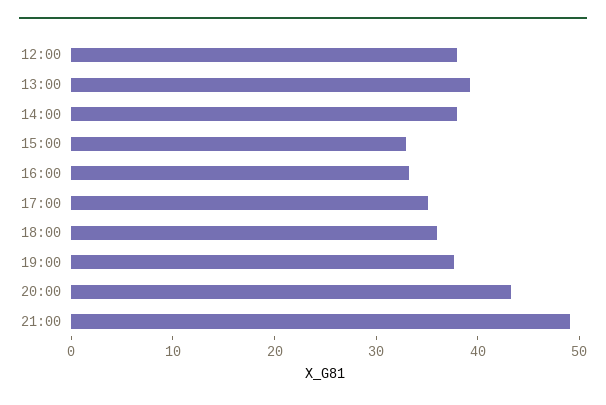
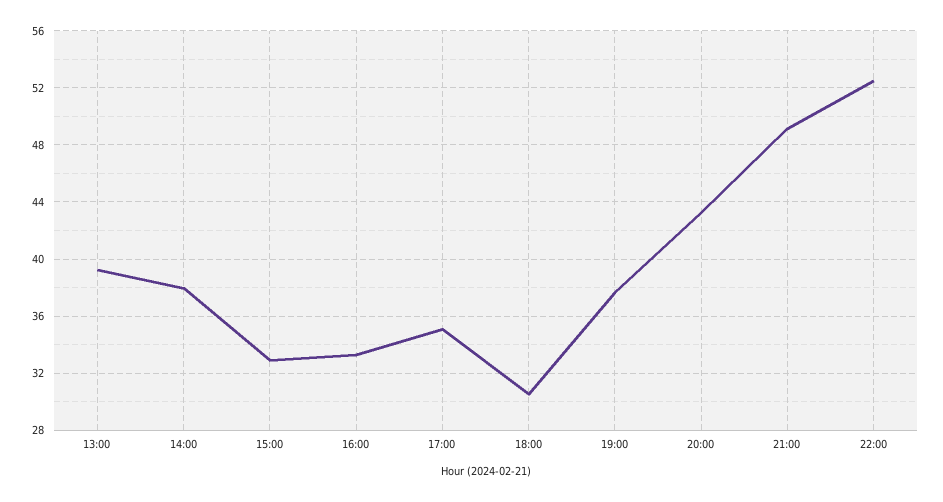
12:00: 38 -> none
18:00: 36 -> 30.5
22:00: none -> 52.5

